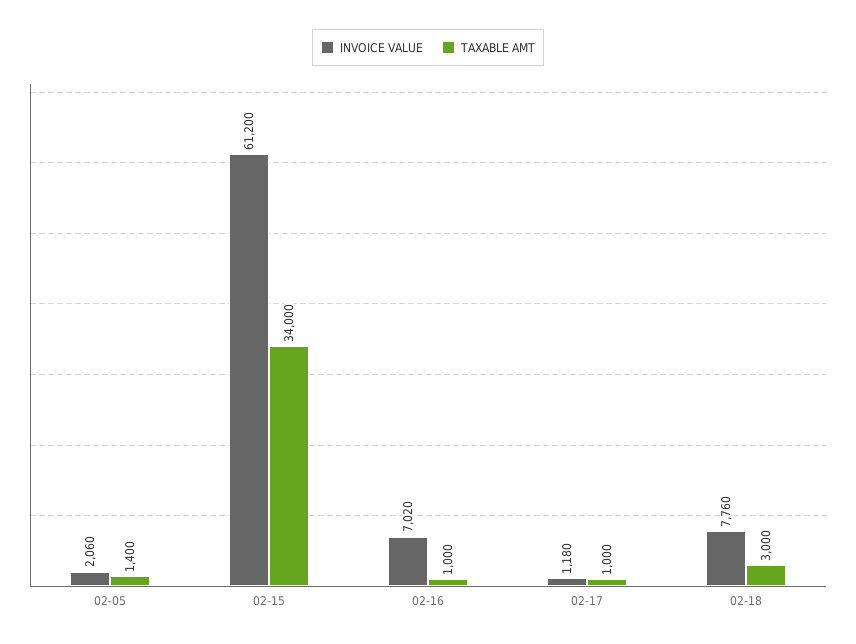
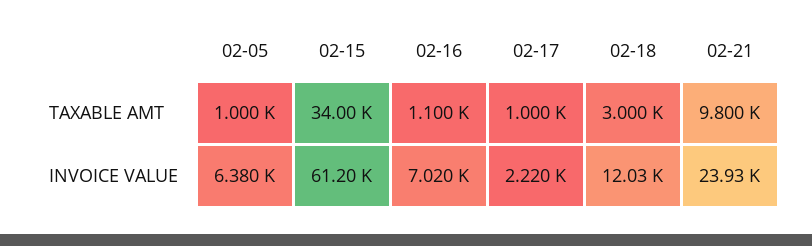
INVOICE VALUE, 02-05: 2060 -> 6380
TAXABLE AMT, 02-05: 1400 -> 1000
TAXABLE AMT, 02-16: 1000 -> 1100
INVOICE VALUE, 02-17: 1180 -> 2220
INVOICE VALUE, 02-18: 7760 -> 12030
TAXABLE AMT, 02-21: none -> 9800
INVOICE VALUE, 02-21: none -> 23930

